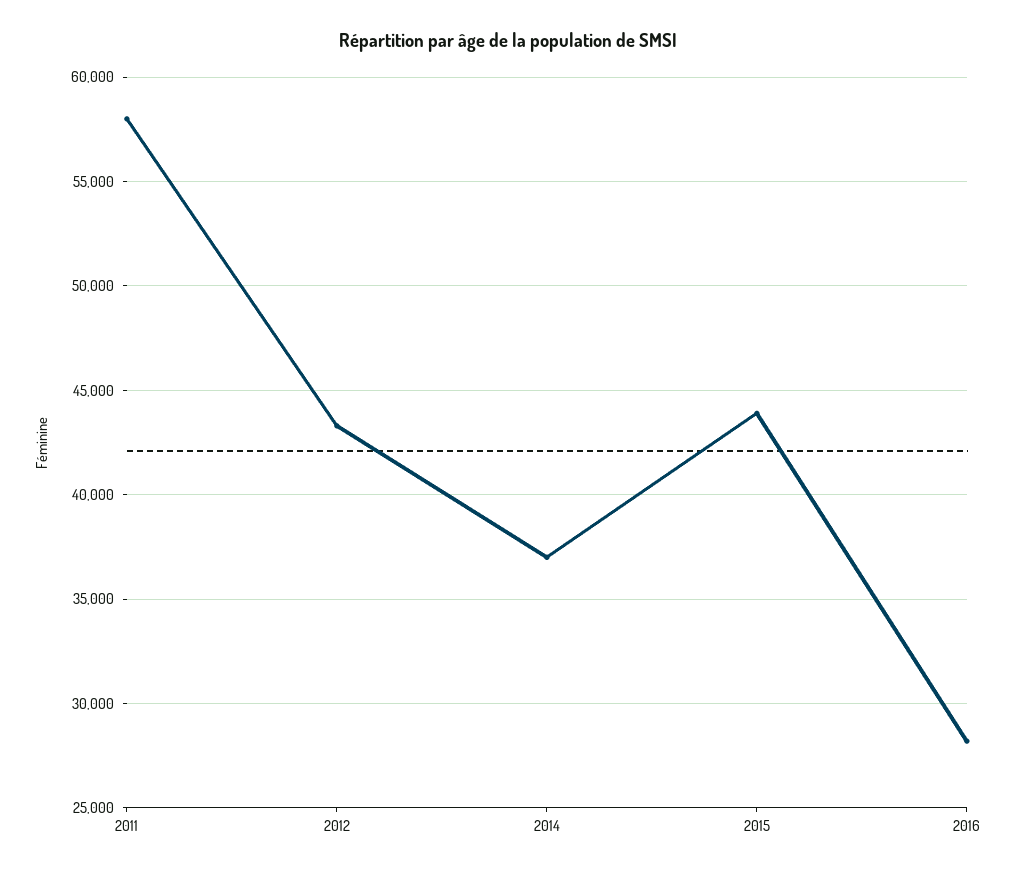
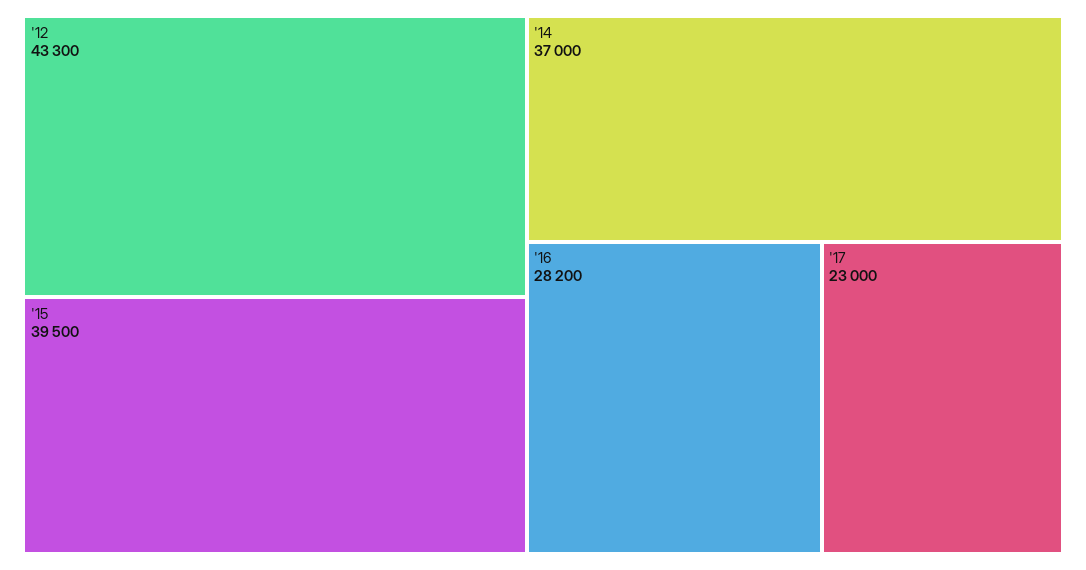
2011: 58000 -> none
2015: 44000 -> 39500
'17: none -> 23000

